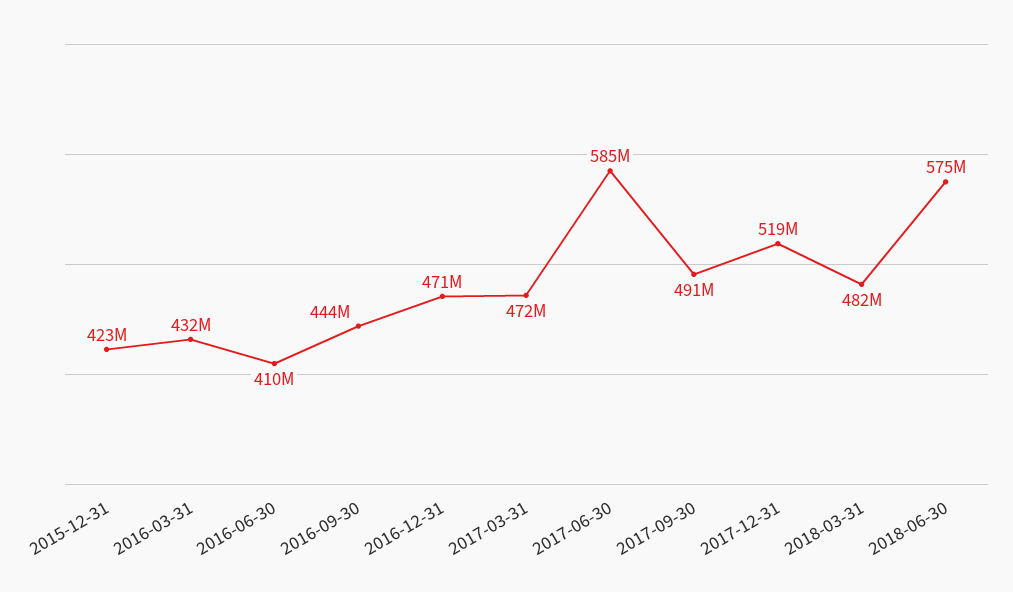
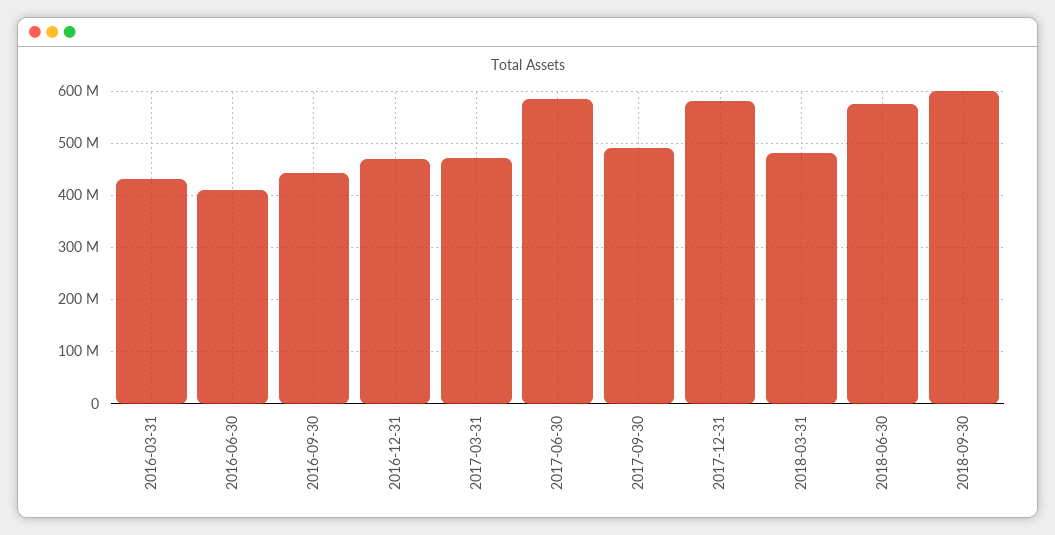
2015-12-31: 423000000 -> none
2017-12-31: 519000000 -> 580000000
2018-09-30: none -> 600000000

